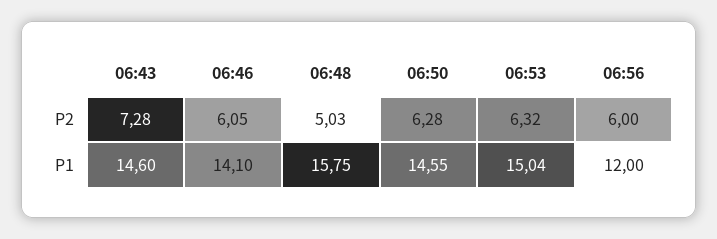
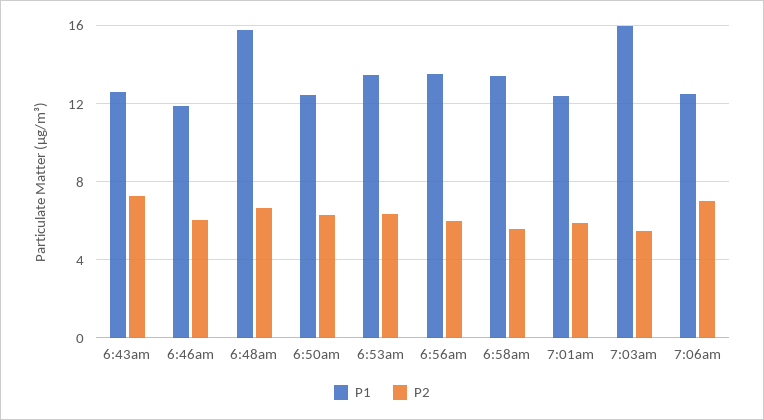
P2, 06:48: 5.03 -> 6.5
P1, 06:43: 14.6 -> 12.5
P1, 06:46: 14.1 -> 12
P1, 06:50: 14.55 -> 12.5
P1, 06:53: 15.04 -> 13.5
P1, 06:56: 12 -> 13.5
P1, 6:58am: none -> 13.5
P2, 6:58am: none -> 5.5
P1, 7:01am: none -> 12.5
P2, 7:01am: none -> 6
P1, 7:03am: none -> 16
P2, 7:03am: none -> 5.5
P1, 7:06am: none -> 12.5
P2, 7:06am: none -> 7

